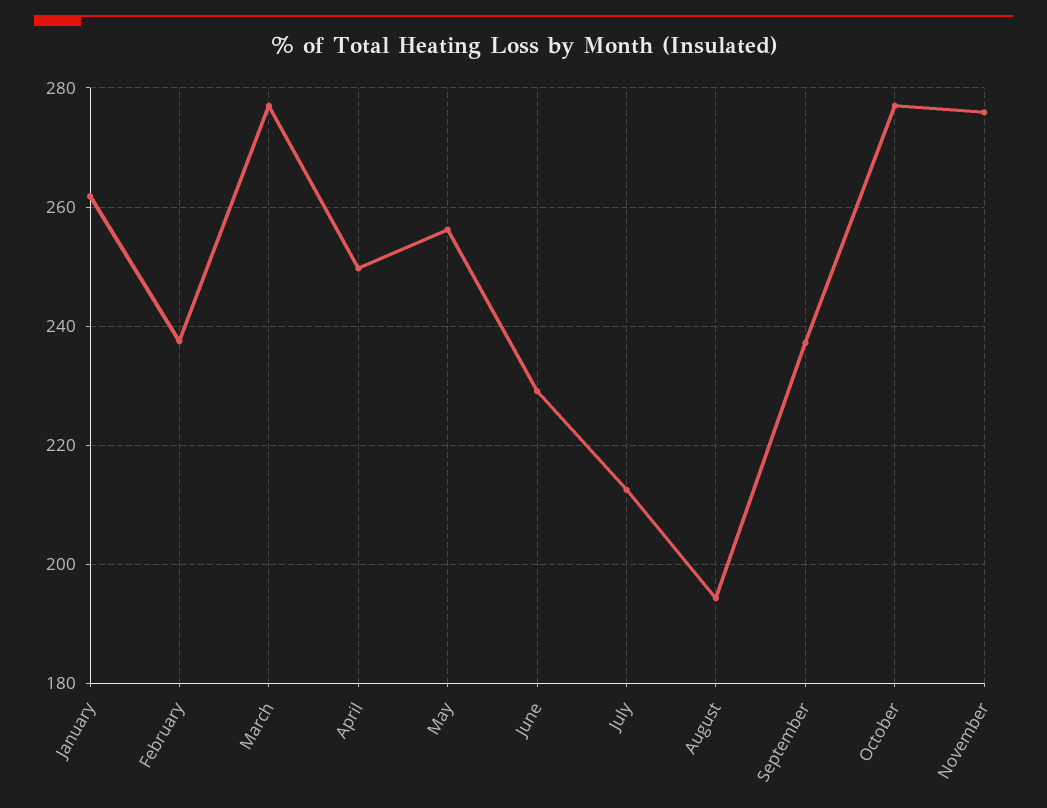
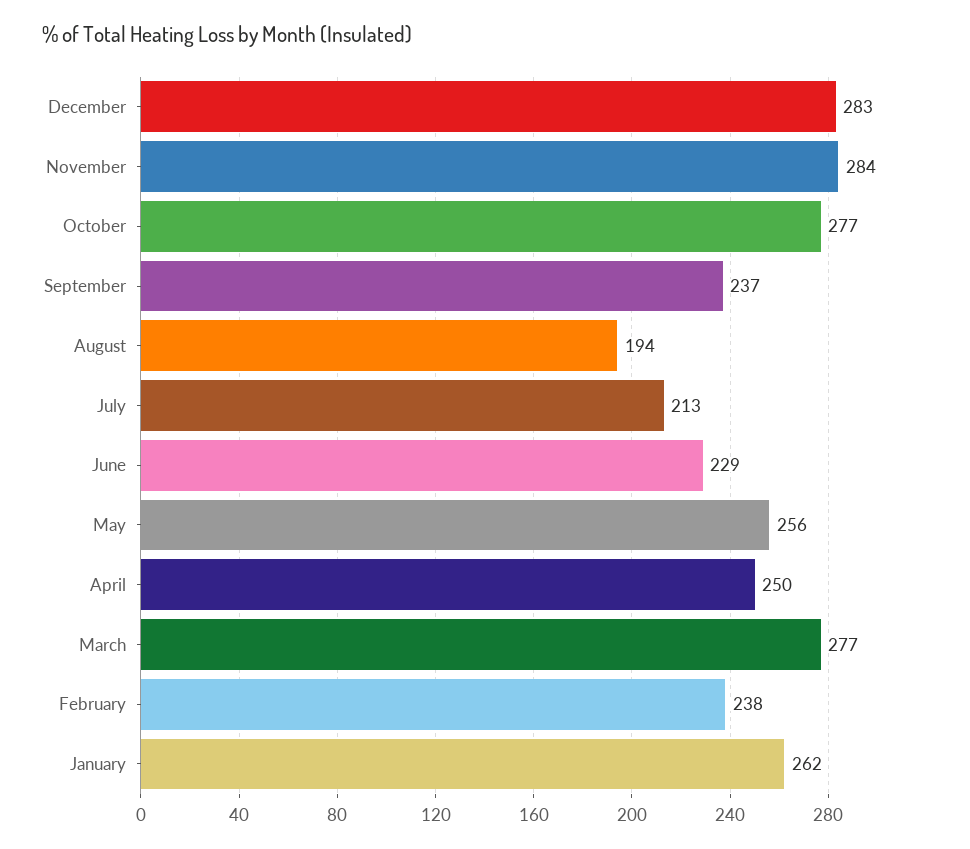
November: 276 -> 284
December: none -> 283

